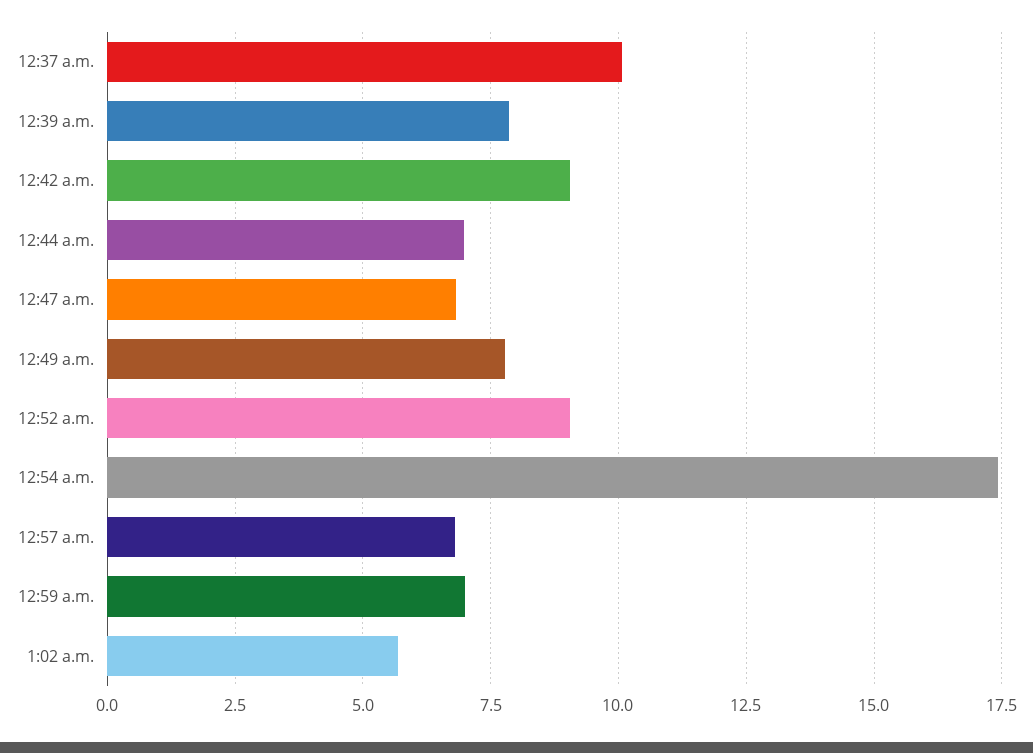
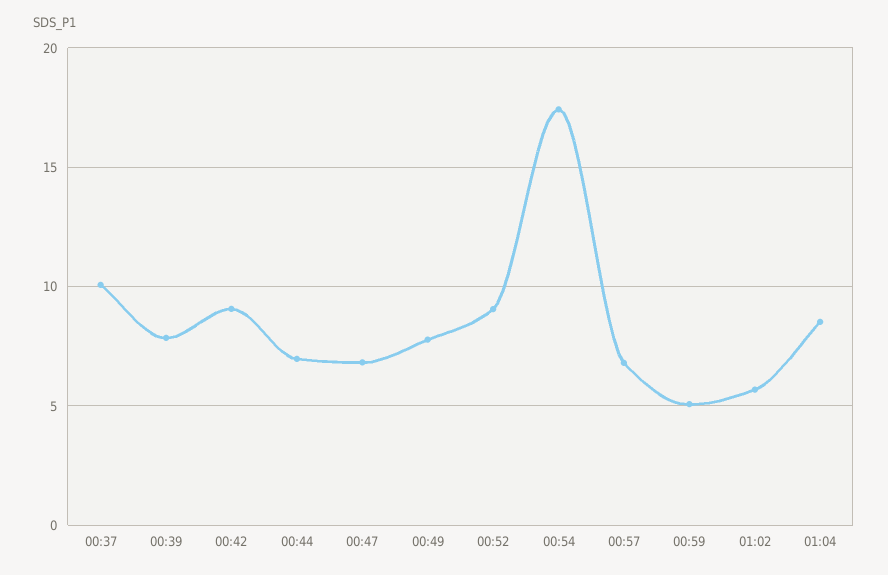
12:59 a.m.: 7 -> 5
01:04: none -> 8.5

